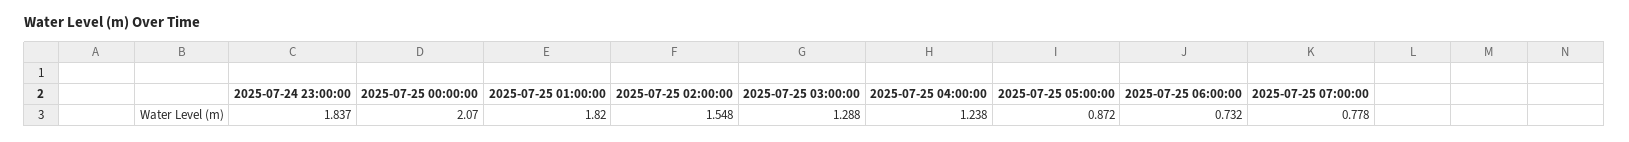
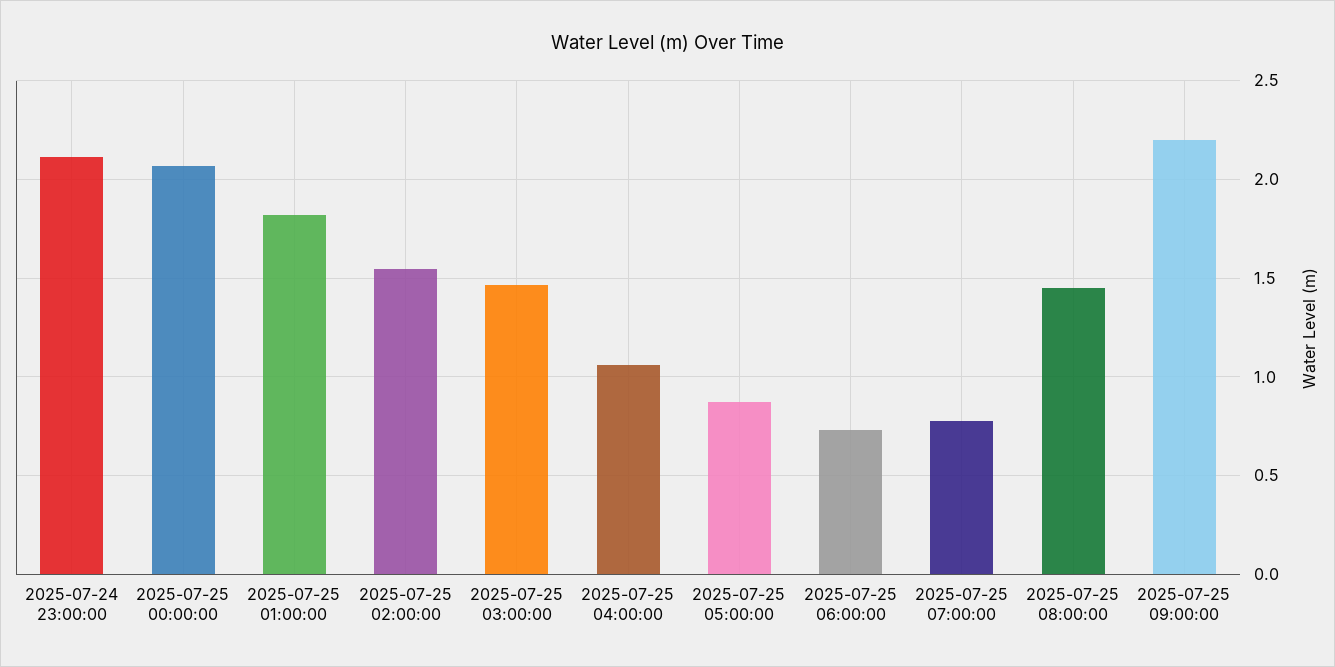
2025-07-24 23:00:00: 1.837 -> 2.1
2025-07-25 03:00:00: 1.288 -> 1.45
2025-07-25 04:00:00: 1.238 -> 1.05
2025-07-25 08:00:00: none -> 1.45
2025-07-25 09:00:00: none -> 2.2

